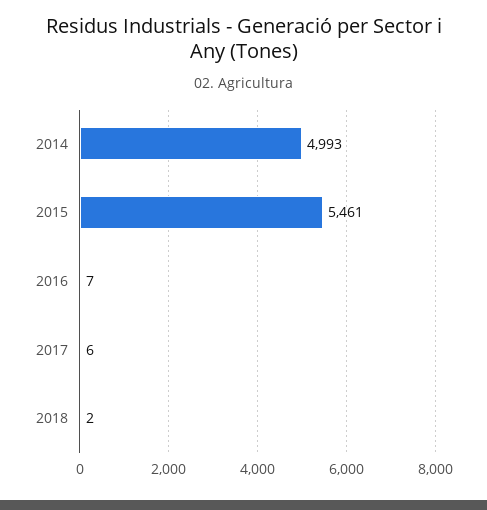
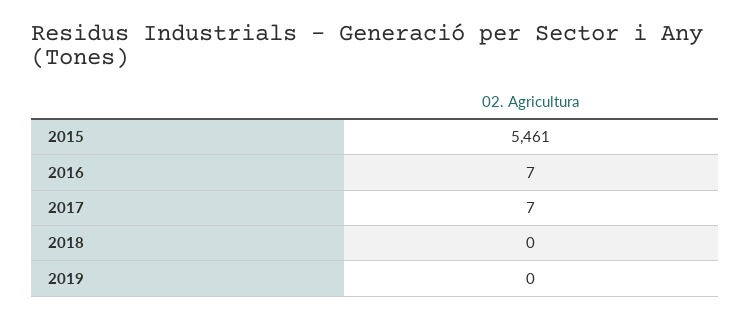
2014: 4993 -> none
2017: 6 -> 7
2018: 2 -> 0
2019: none -> 0

